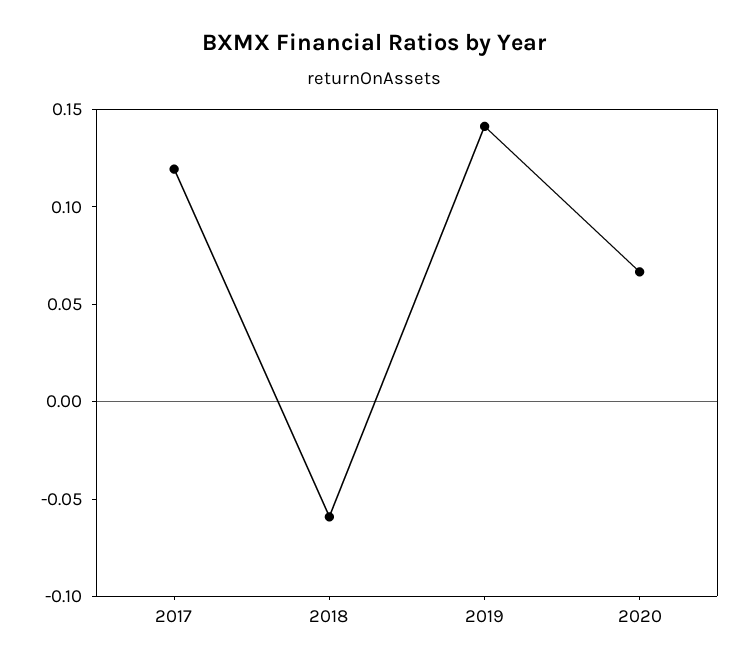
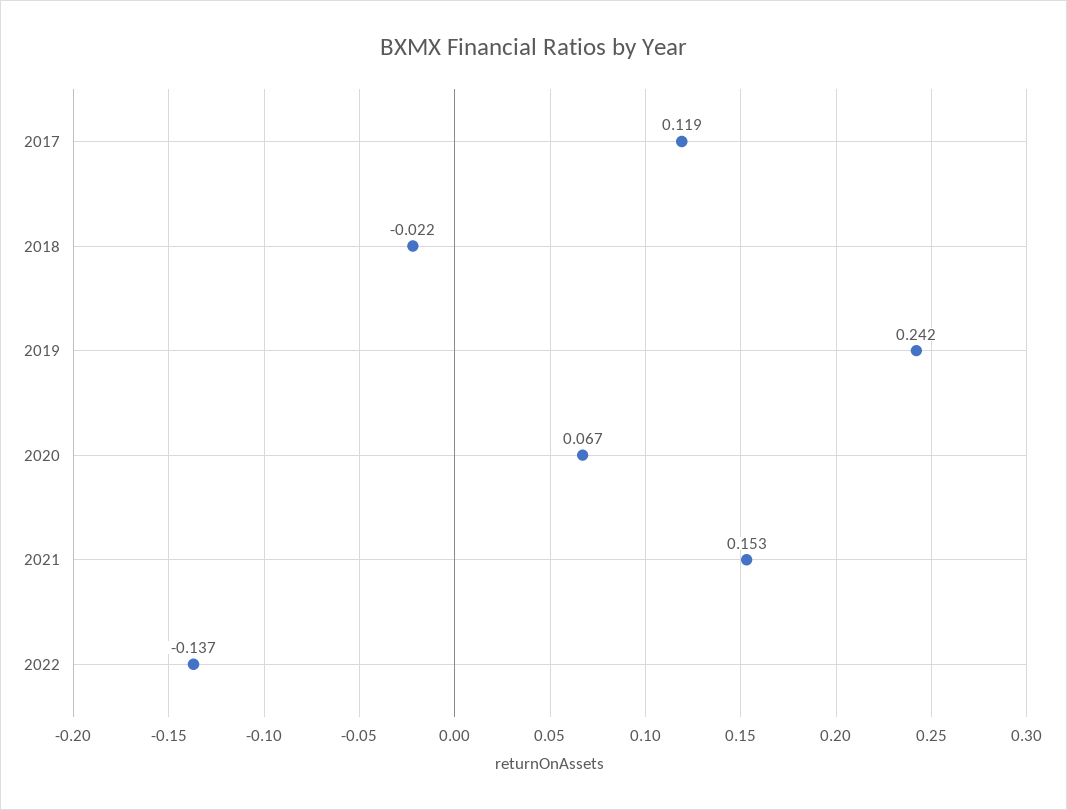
2018: -0.06 -> -0.022
2019: 0.14 -> 0.242
2021: none -> 0.153
2022: none -> -0.137

